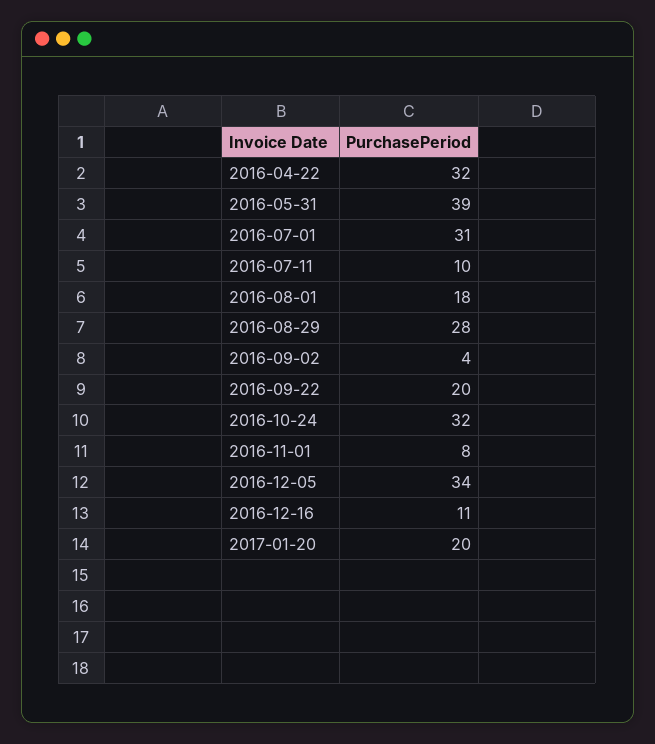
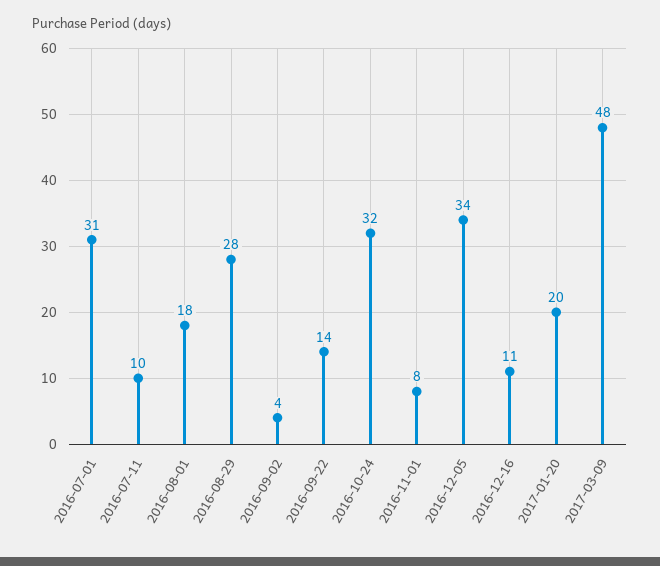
2016-04-22: 32 -> none
2016-05-31: 39 -> none
2016-09-22: 20 -> 14
2017-03-09: none -> 48

